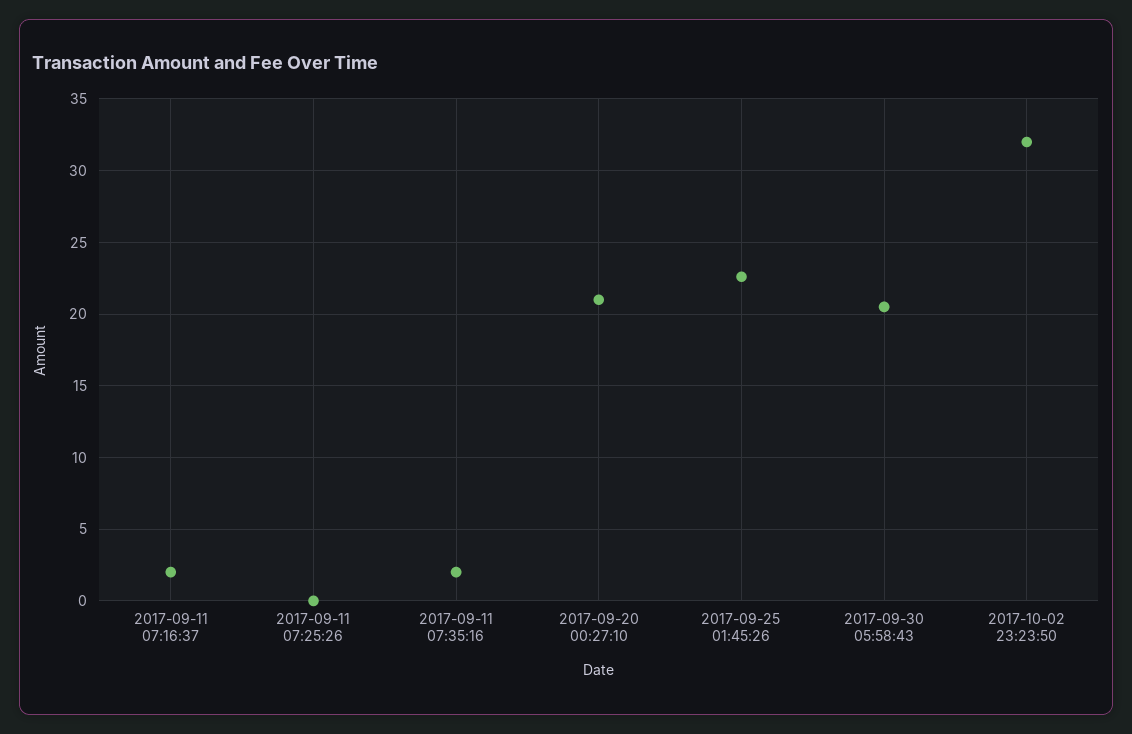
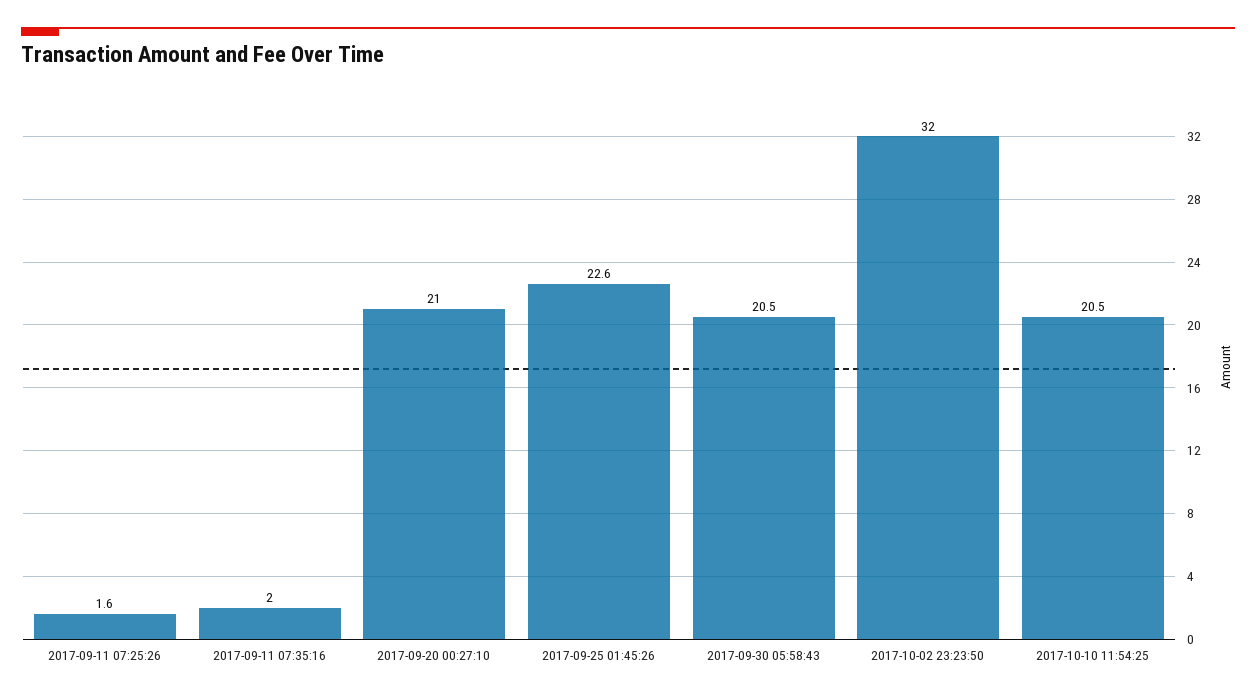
2017-09-11 07:16:37: 2 -> none
2017-09-11 07:25:26: 0 -> 1.6
2017-10-10 11:54:25: none -> 20.5

